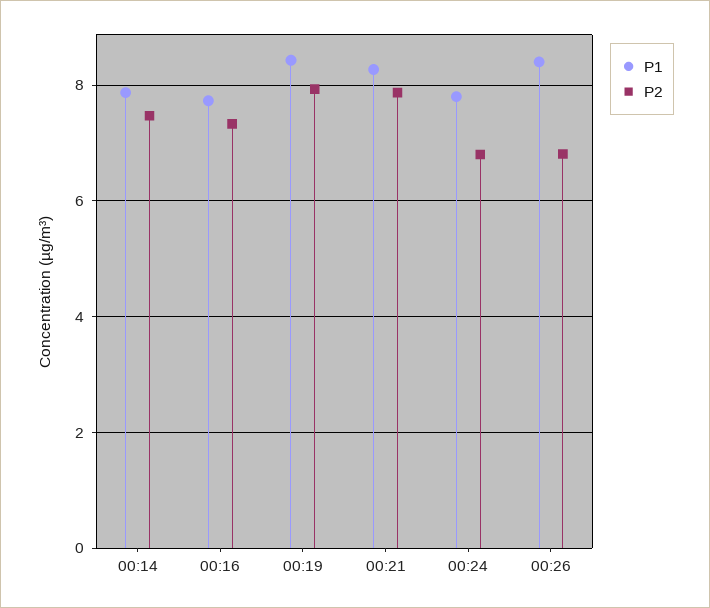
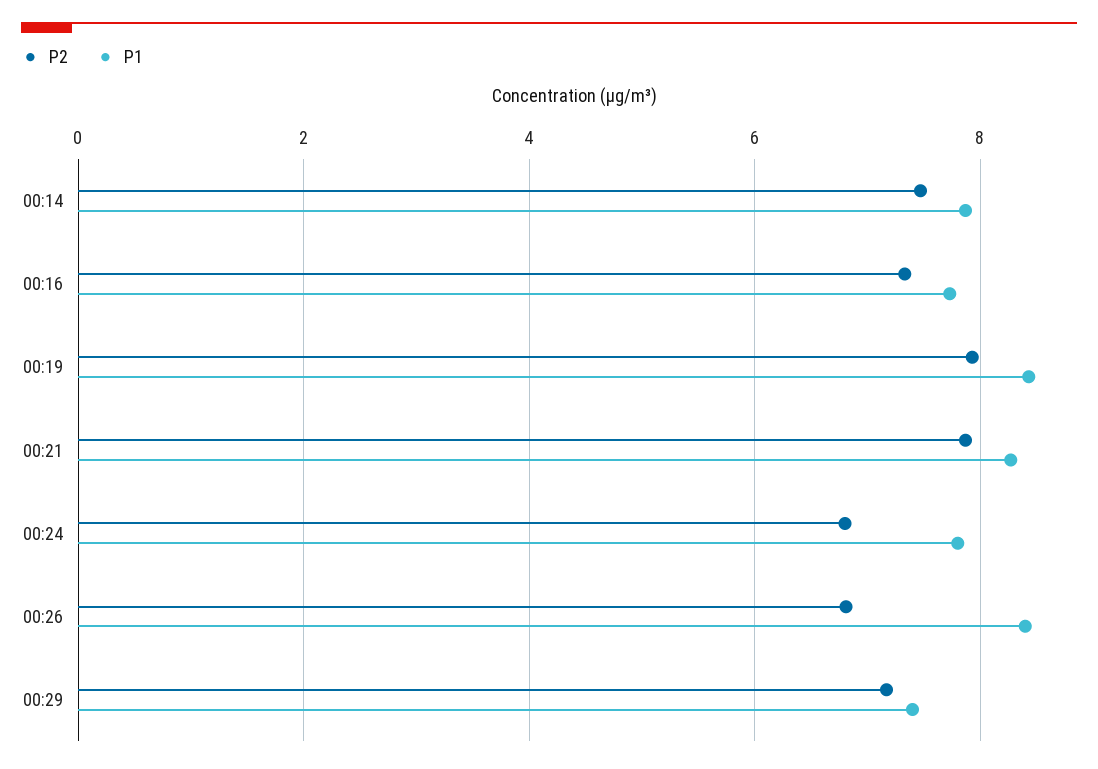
P2, 00:29: none -> 7.2
P1, 00:29: none -> 7.4

